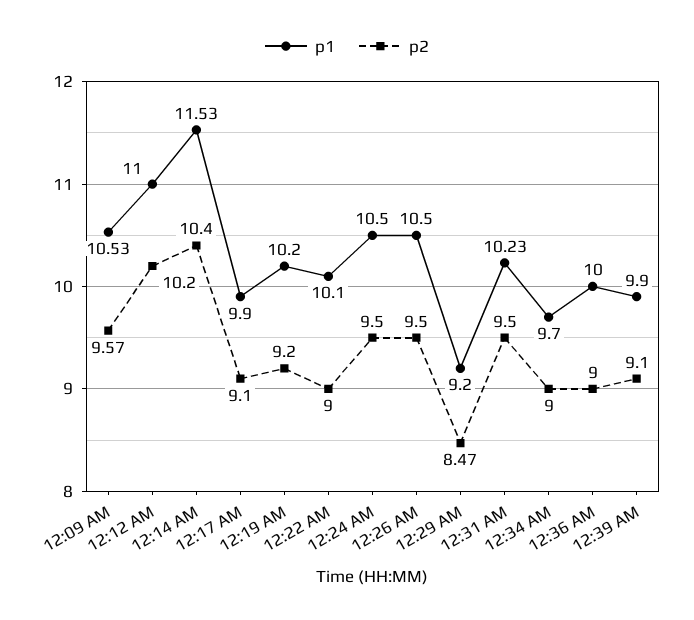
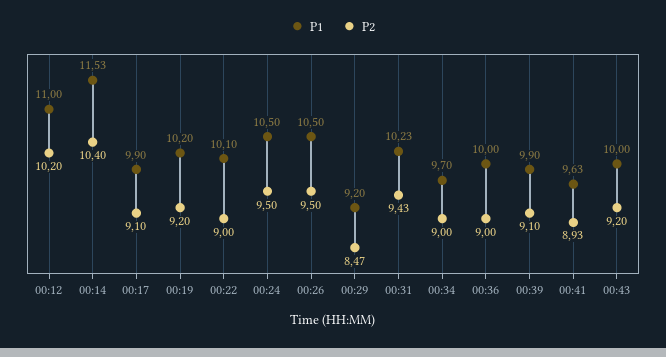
p1, 12:09 AM: 10.53 -> none
p2, 12:09 AM: 9.57 -> none
p2, 12:31 AM: 9.5 -> 9.43
p1, 00:41: none -> 9.63
p2, 00:41: none -> 8.93
p1, 00:43: none -> 10
p2, 00:43: none -> 9.2

